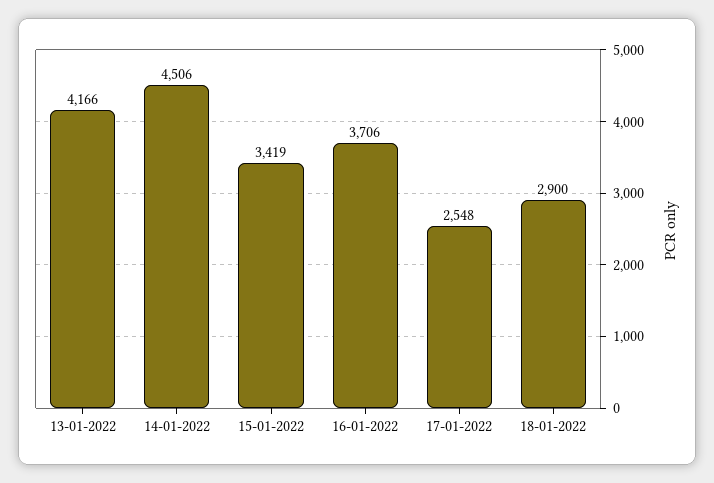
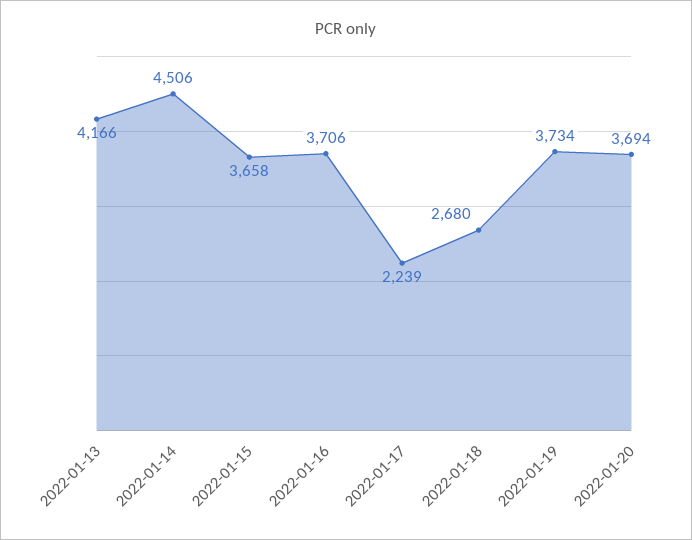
15-01-2022: 3419 -> 3658
17-01-2022: 2548 -> 2239
18-01-2022: 2900 -> 2680
2022-01-19: none -> 3734
2022-01-20: none -> 3694

